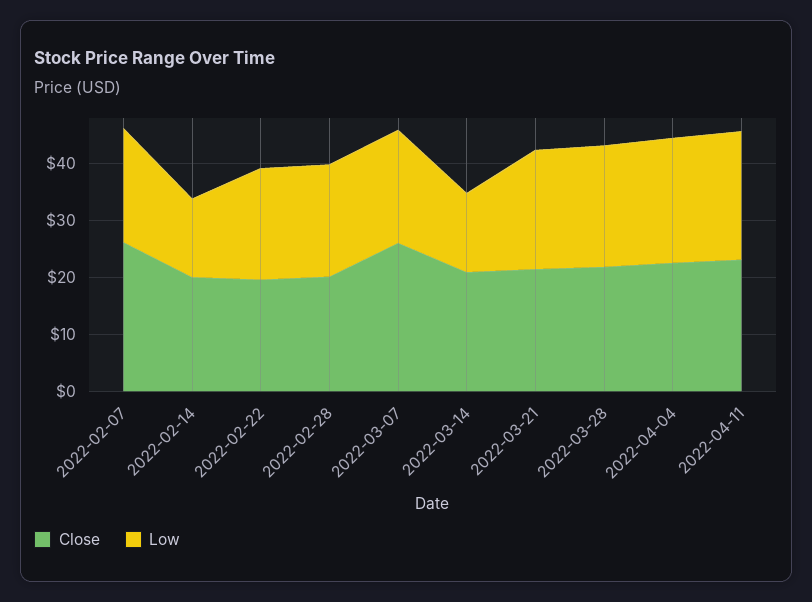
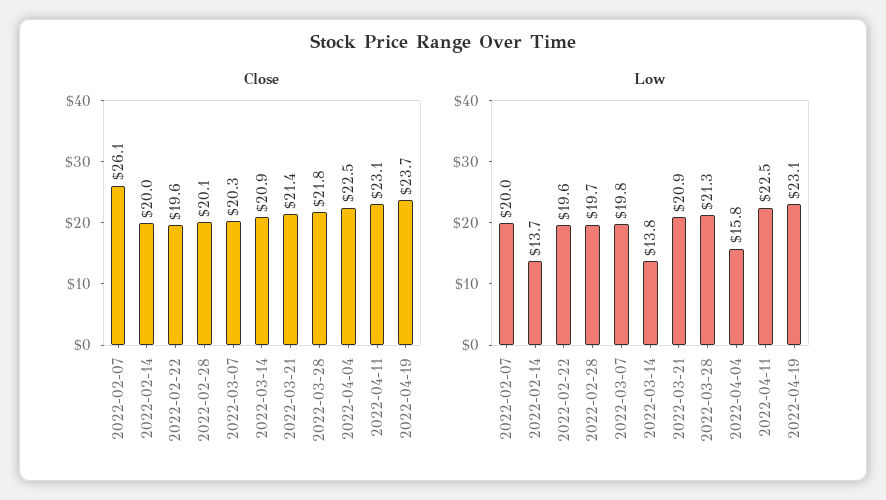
Close, 2022-03-07: 26 -> 20.3
Low, 2022-04-04: 22 -> 15.8
Close, 2022-04-19: none -> 23.7
Low, 2022-04-19: none -> 23.1

